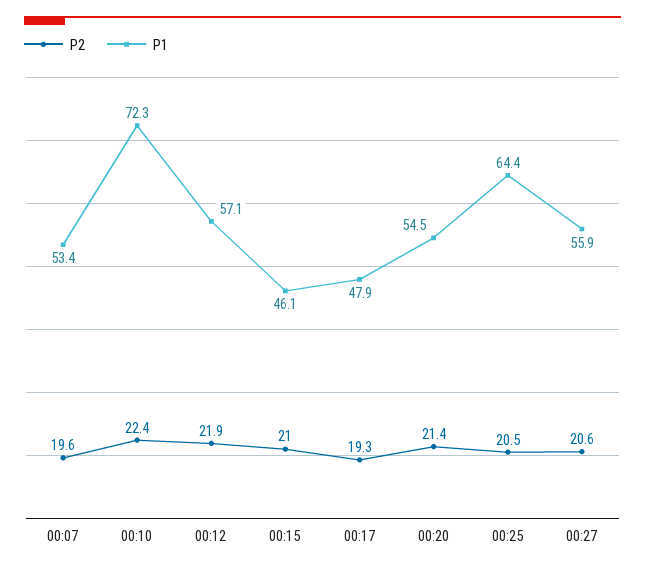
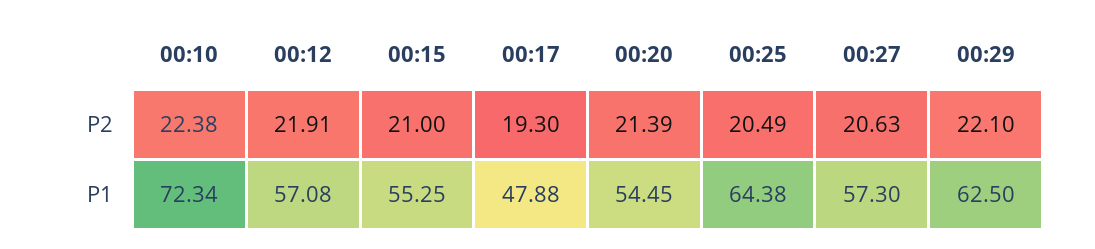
P2, 00:07: 19.6 -> none
P1, 00:07: 53.4 -> none
P1, 00:15: 46.1 -> 55.25
P1, 00:27: 55.9 -> 57.3
P2, 00:29: none -> 22.1
P1, 00:29: none -> 62.5

